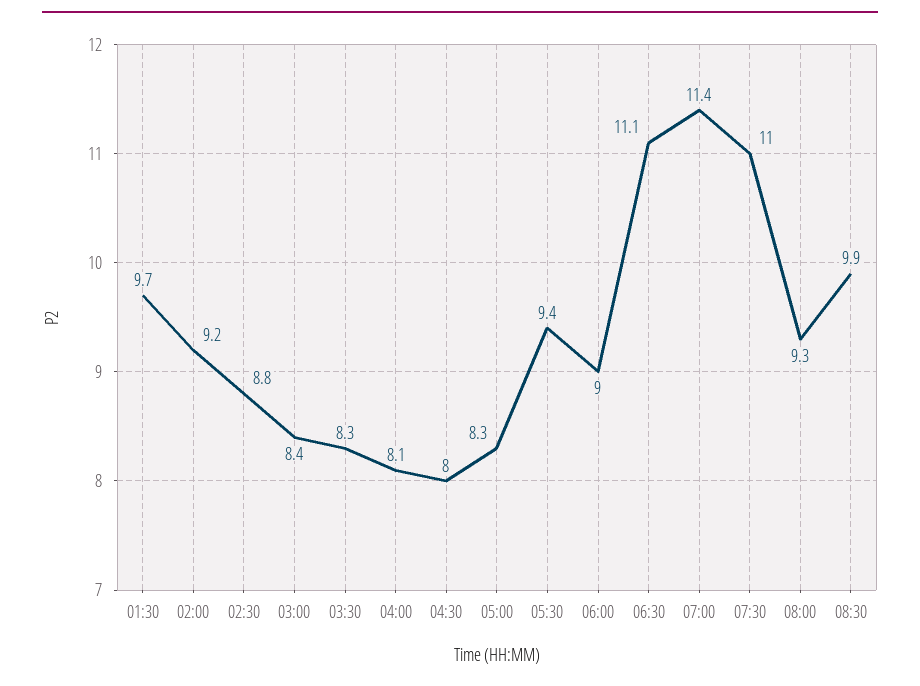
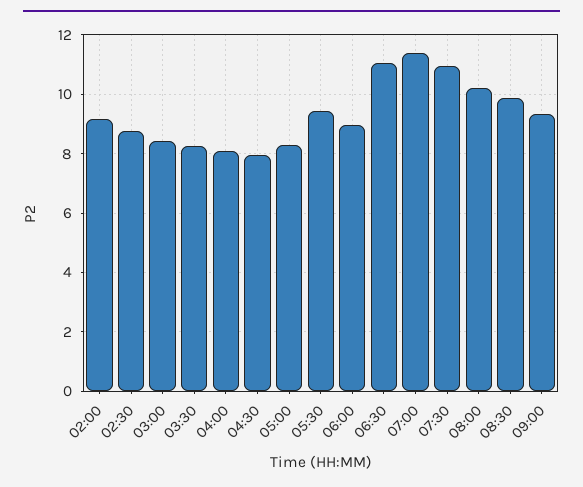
01:30: 9.7 -> none
08:00: 9.3 -> 10.25
09:00: none -> 9.25

